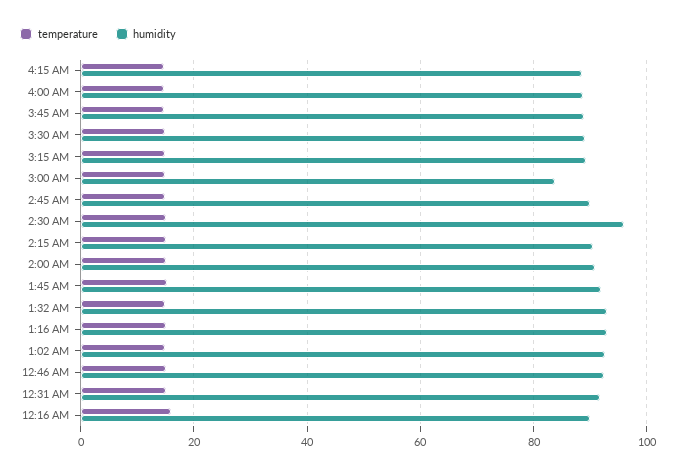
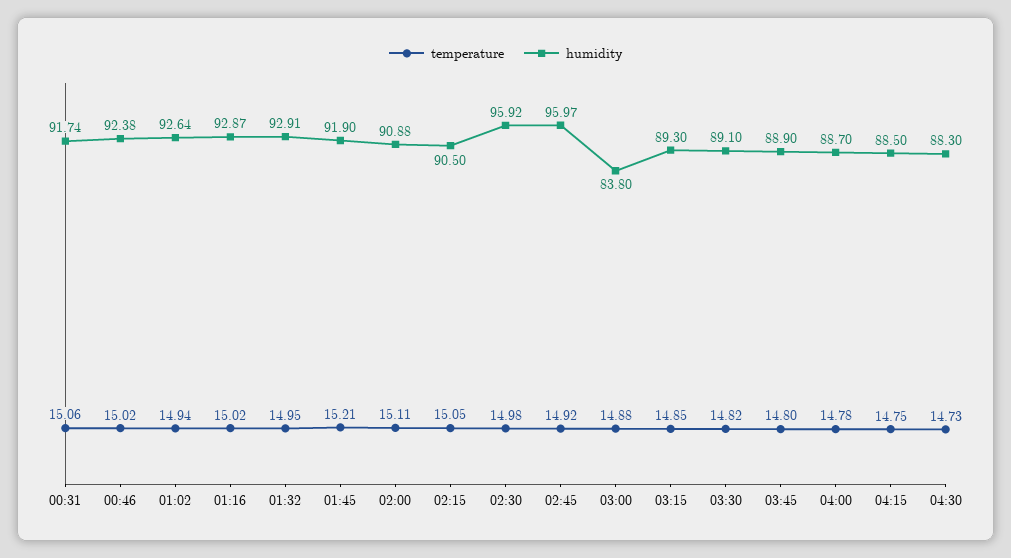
humidity, 2:45 AM: 90 -> 95.97
temperature, 12:16 AM: 16 -> none
humidity, 12:16 AM: 90 -> none
temperature, 04:30: none -> 14.73
humidity, 04:30: none -> 88.3

